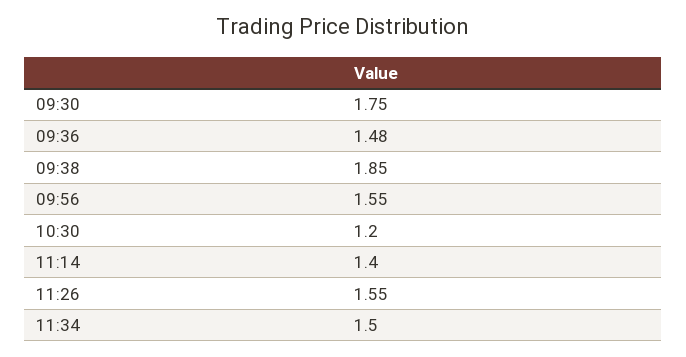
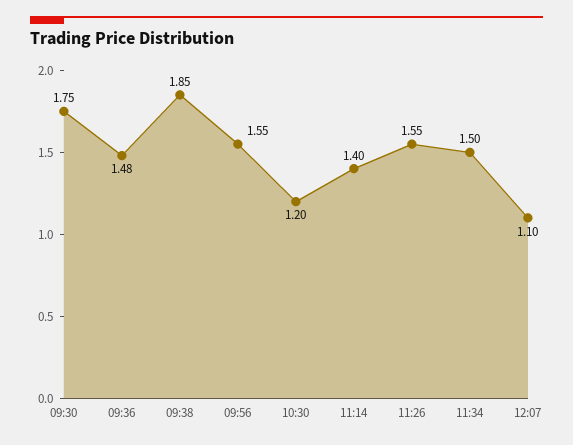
12:07: none -> 1.1

